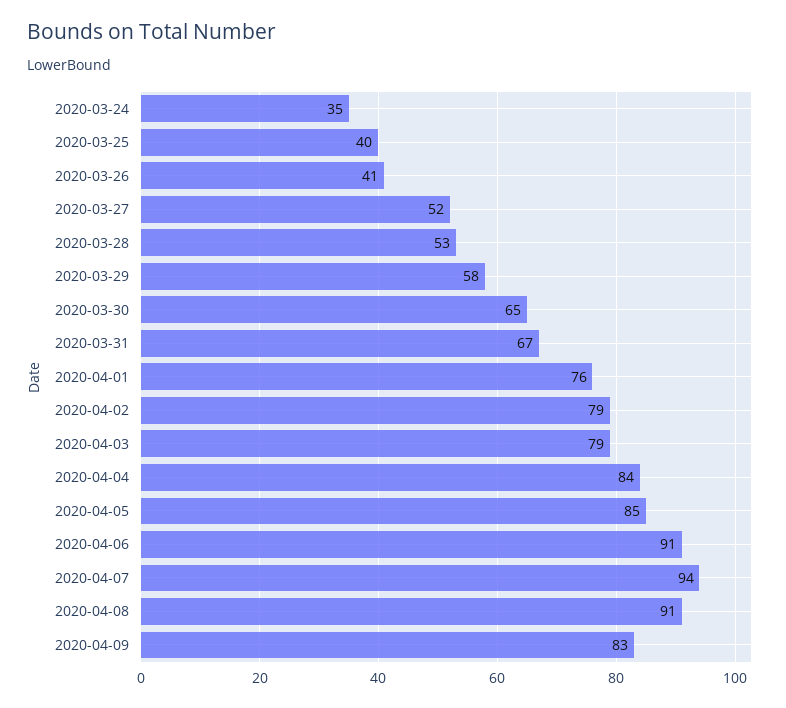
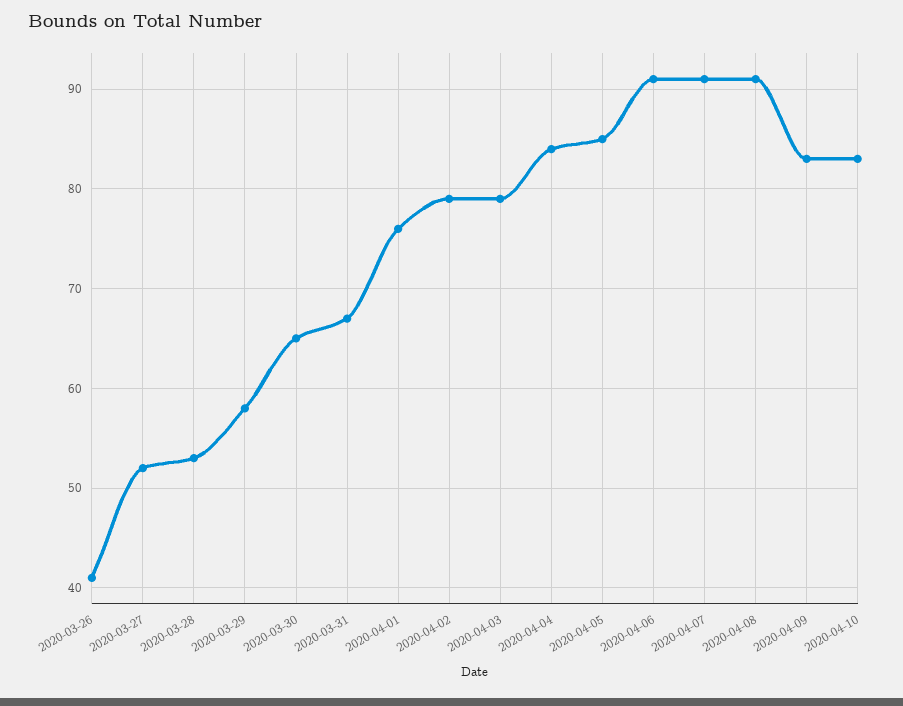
2020-03-24: 35 -> none
2020-03-25: 40 -> none
2020-04-07: 94 -> 91
2020-04-10: none -> 83

